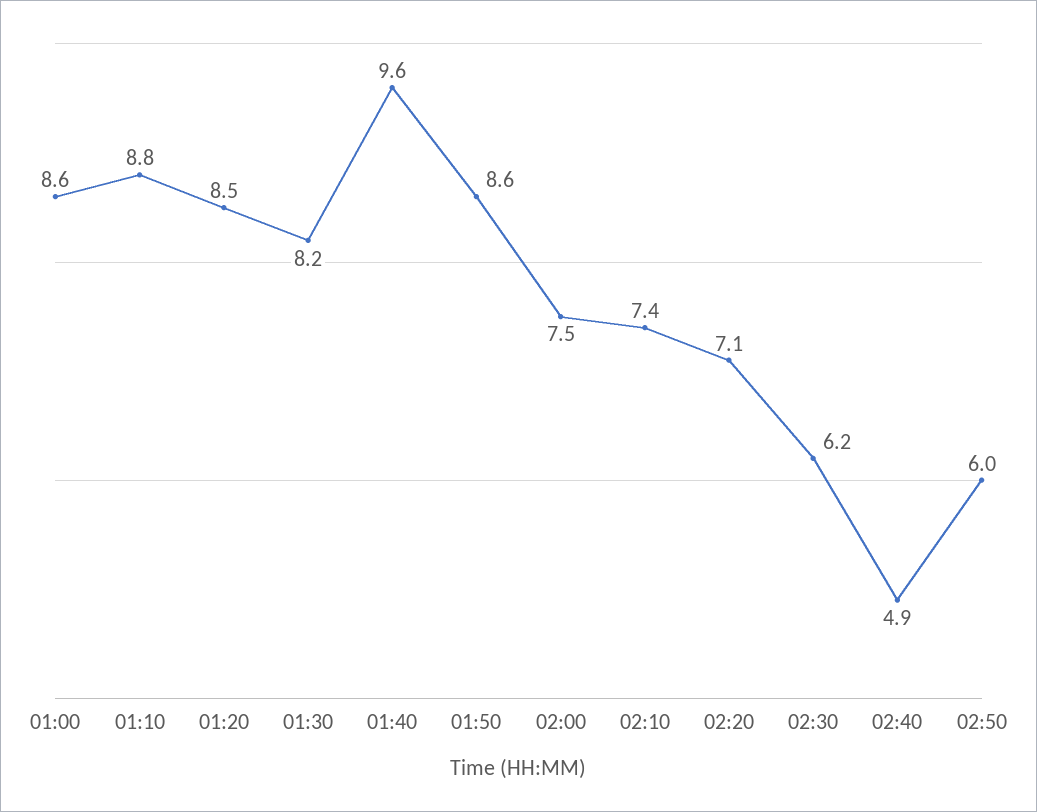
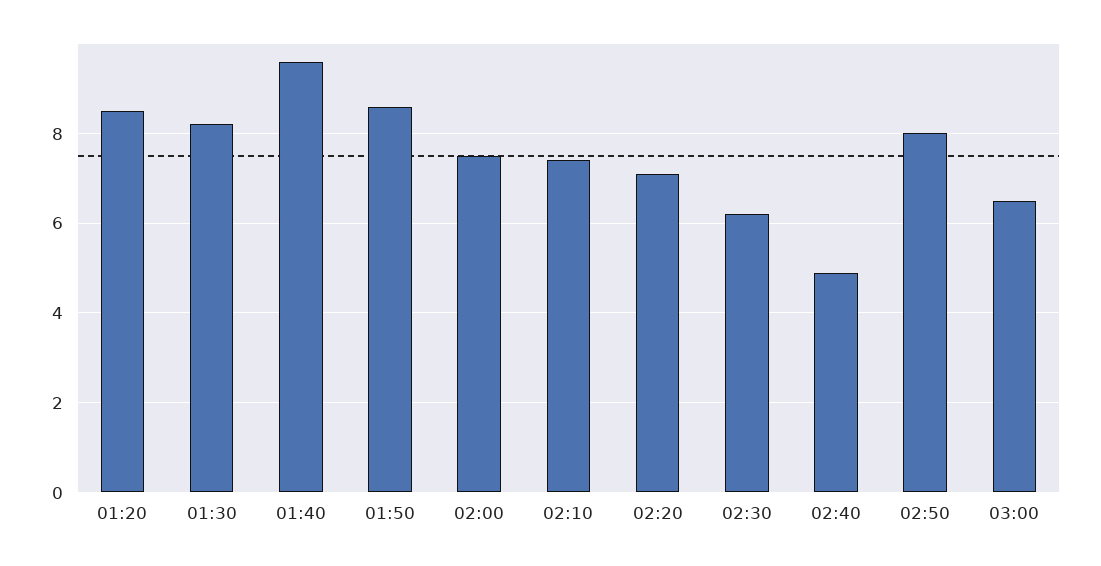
01:00: 8.6 -> none
01:10: 8.8 -> none
02:50: 6 -> 8
03:00: none -> 6.5

